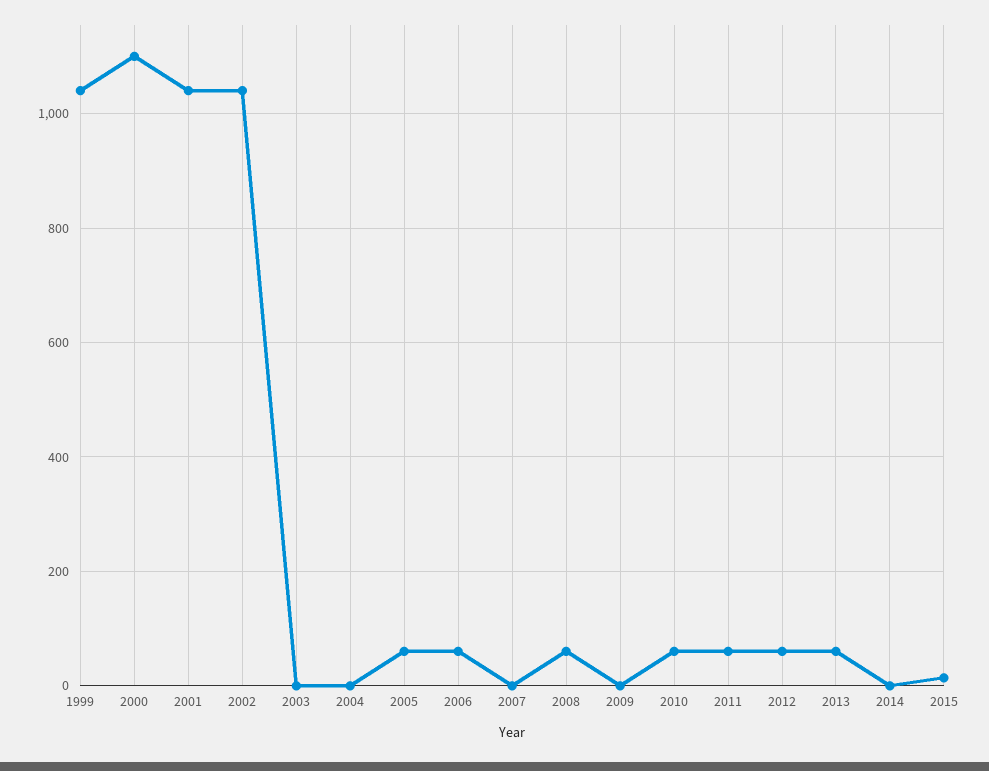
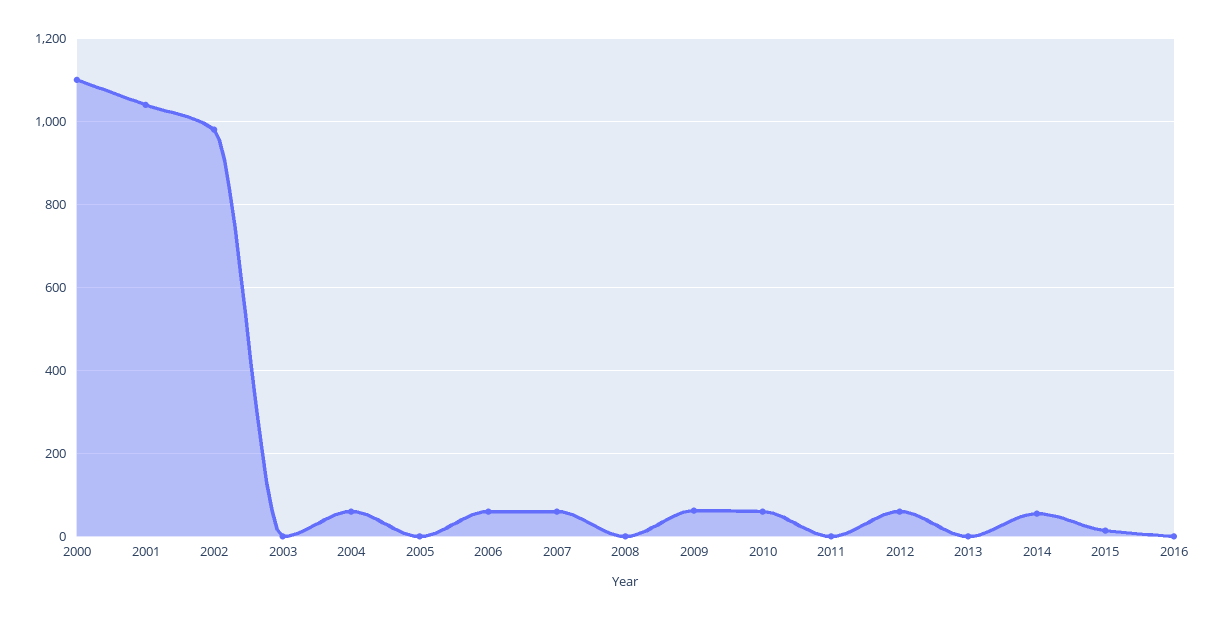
1999: 1040 -> none
2002: 1040 -> 980
2004: 0 -> 60
2005: 60 -> 0
2007: 0 -> 60
2008: 60 -> 0
2009: 0 -> 60
2011: 60 -> 0
2013: 60 -> 0
2014: 0 -> 60
2016: none -> 0

